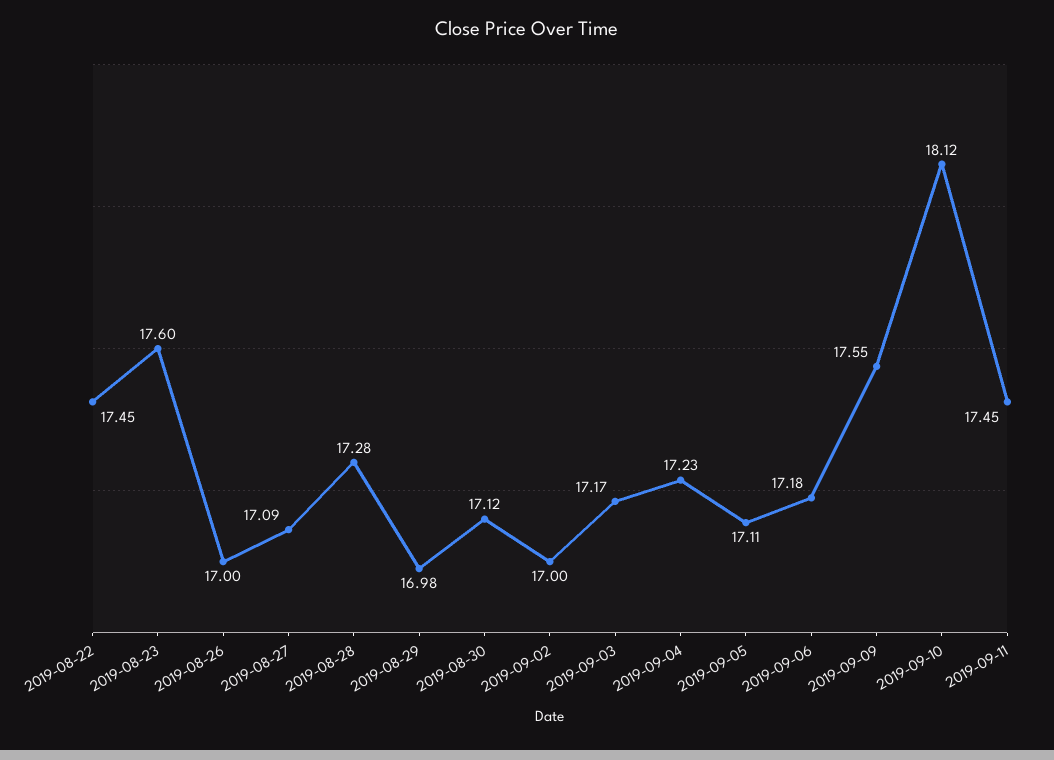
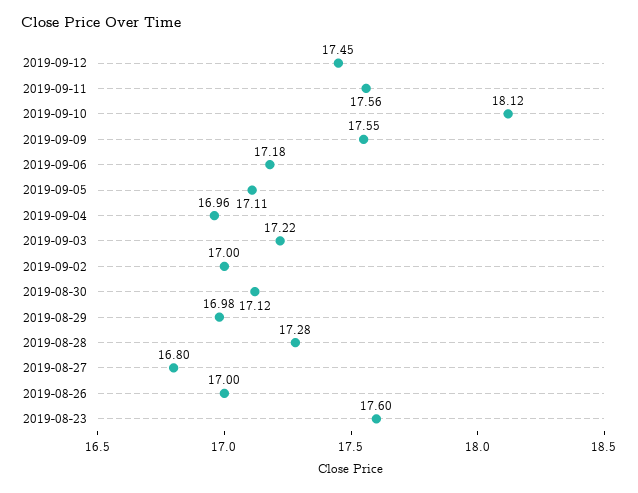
2019-08-22: 17.45 -> none
2019-08-27: 17.09 -> 16.8
2019-09-03: 17.17 -> 17.22
2019-09-04: 17.23 -> 16.96
2019-09-11: 17.45 -> 17.56
2019-09-12: none -> 17.45

